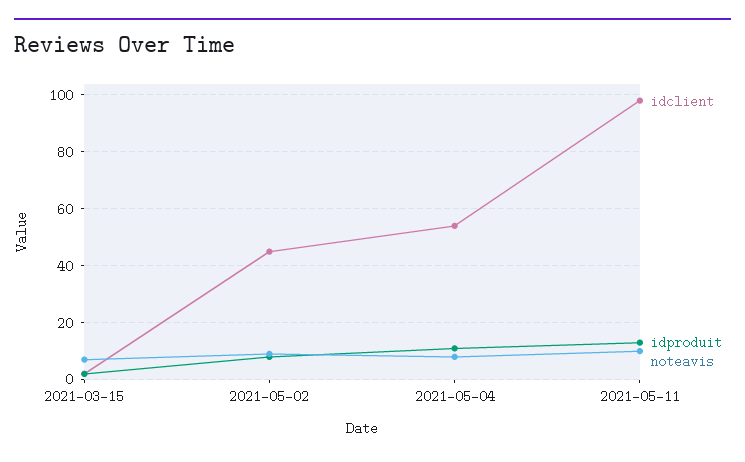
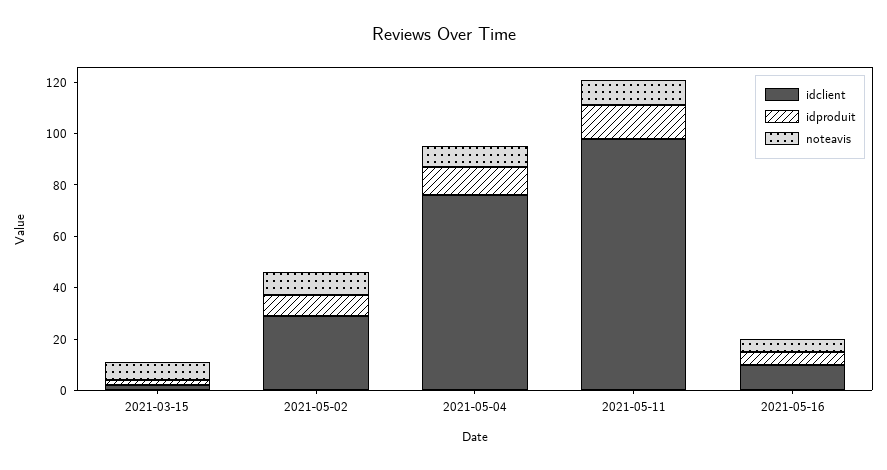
idclient, 2021-05-02: 45 -> 30
idclient, 2021-05-04: 55 -> 75
idclient, 2021-05-16: none -> 10
idproduit, 2021-05-16: none -> 5
noteavis, 2021-05-16: none -> 5

